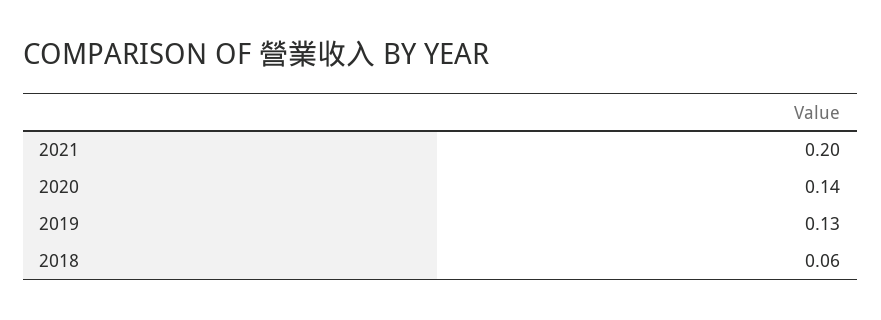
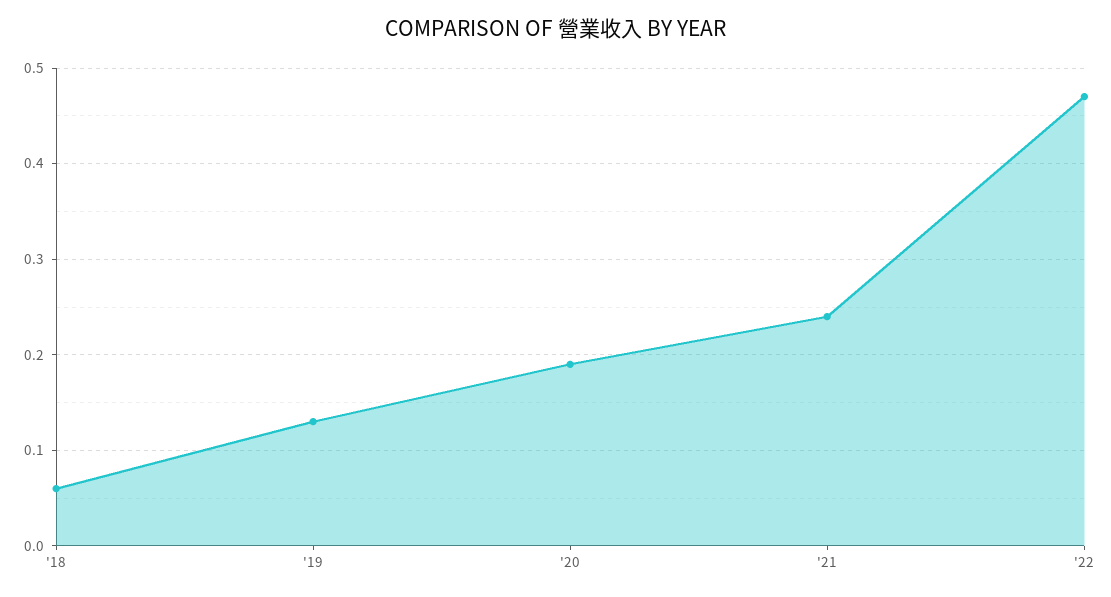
2021: 0.2 -> 0.24
2020: 0.14 -> 0.19
'22: none -> 0.47

